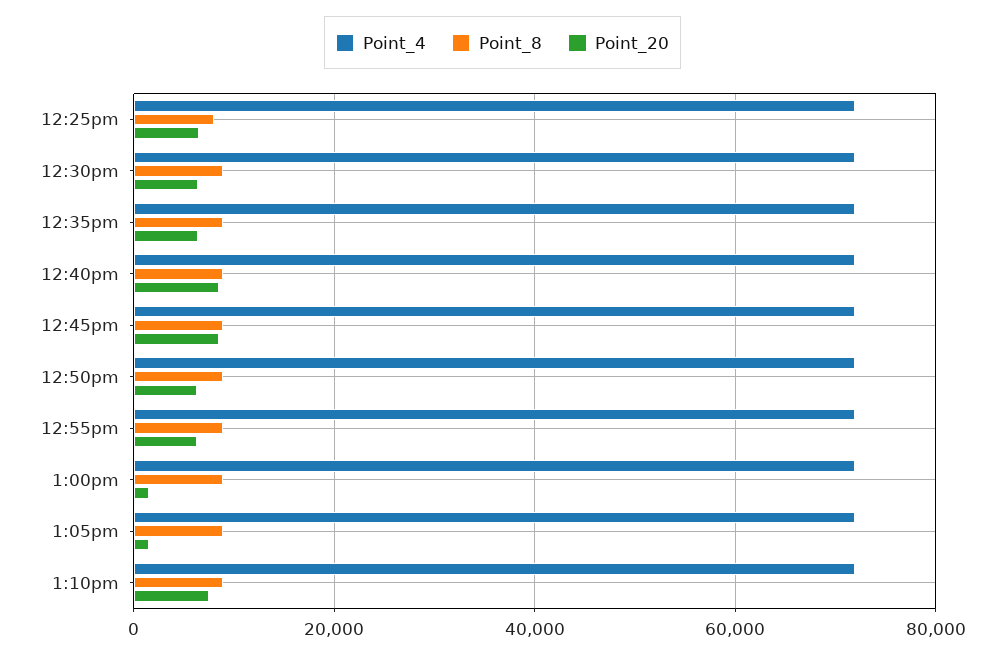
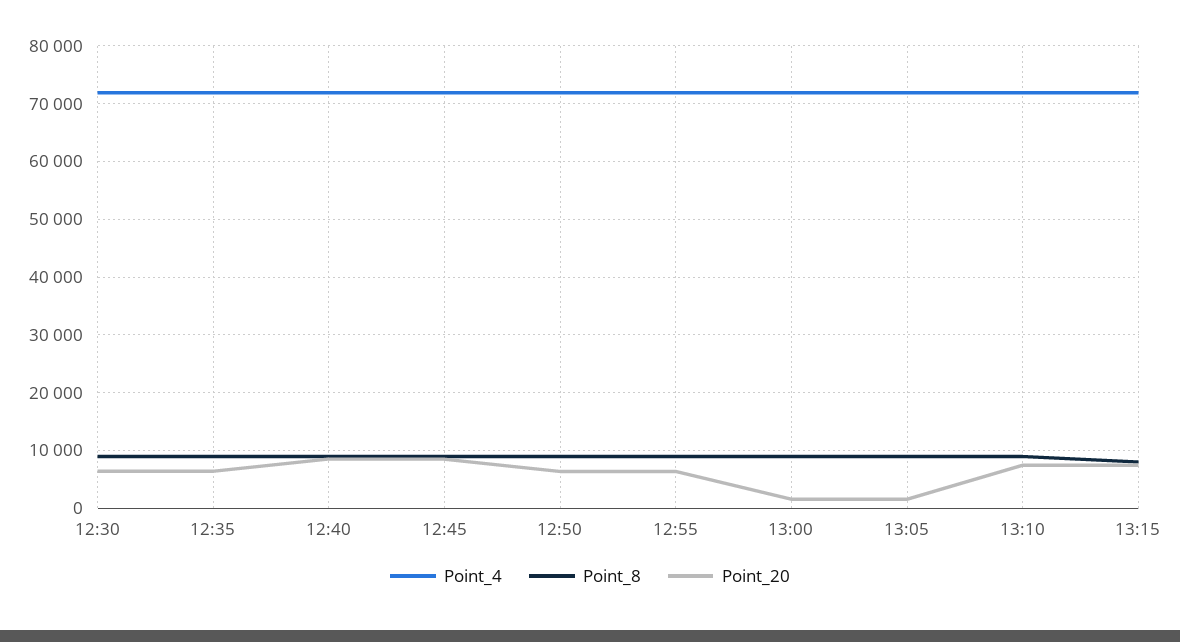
Point_4, 12:25pm: 72000 -> none
Point_8, 12:25pm: 8000 -> none
Point_20, 12:25pm: 6000 -> none
Point_4, 13:15: none -> 72000
Point_8, 13:15: none -> 8000
Point_20, 13:15: none -> 8000

